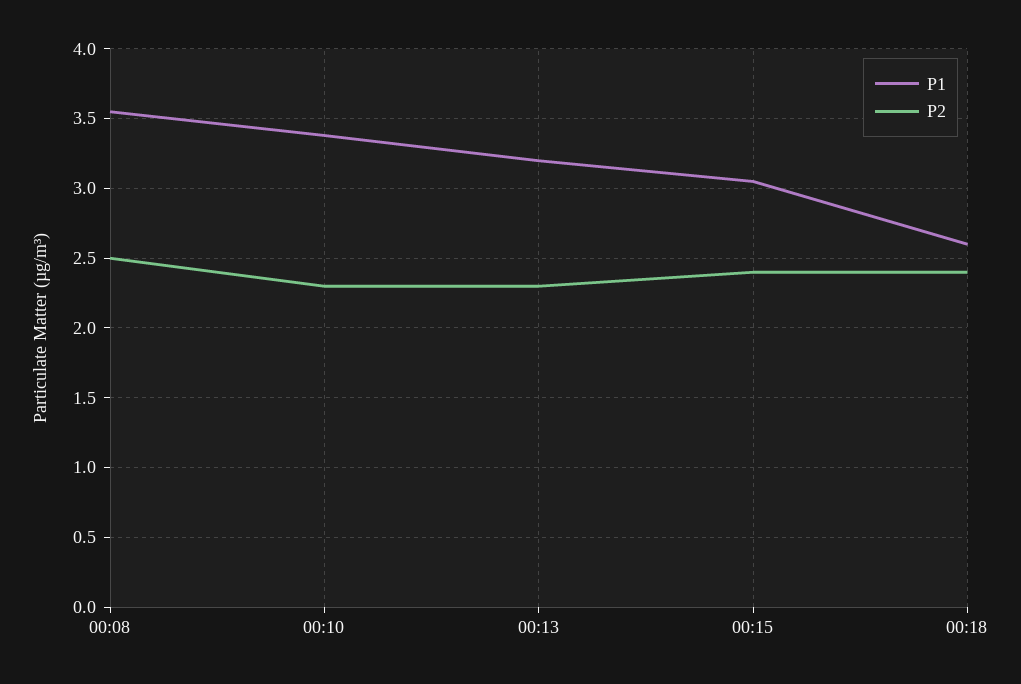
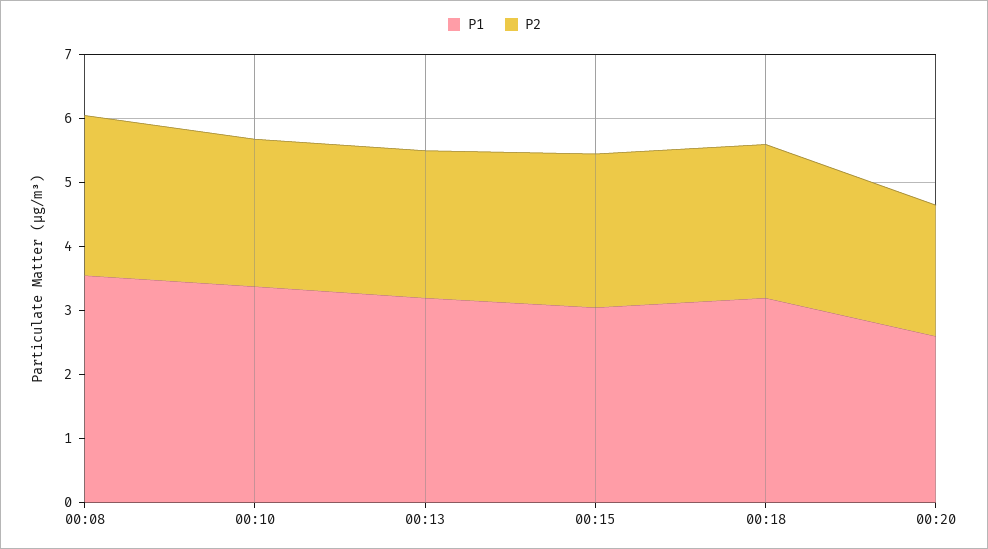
P1, 00:18: 2.6 -> 3.2
P1, 00:20: none -> 2.6
P2, 00:20: none -> 2

